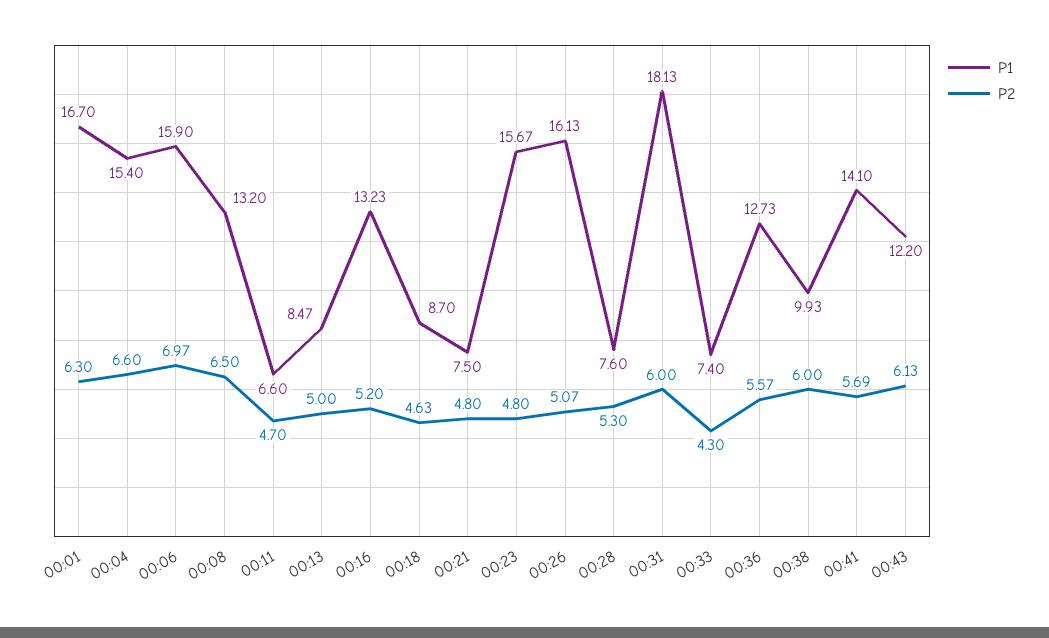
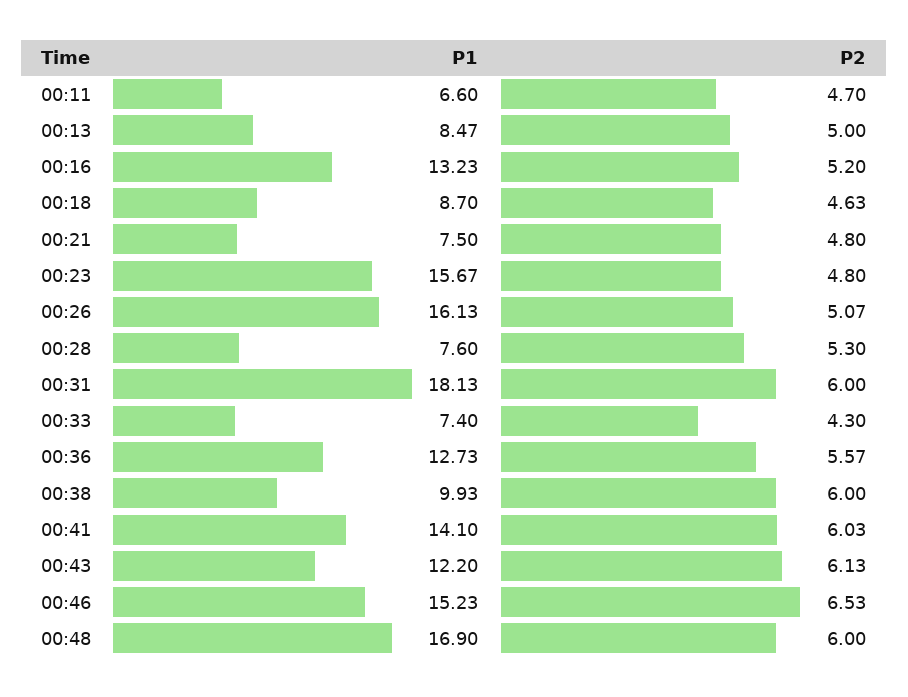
P1, 00:01: 16.7 -> none
P2, 00:01: 6.3 -> none
P1, 00:04: 15.4 -> none
P2, 00:04: 6.6 -> none
P1, 00:06: 15.9 -> none
P2, 00:06: 6.97 -> none
P1, 00:08: 13.2 -> none
P2, 00:08: 6.5 -> none
P2, 00:41: 5.69 -> 6.03
P1, 00:46: none -> 15.23
P2, 00:46: none -> 6.53
P1, 00:48: none -> 16.9
P2, 00:48: none -> 6

